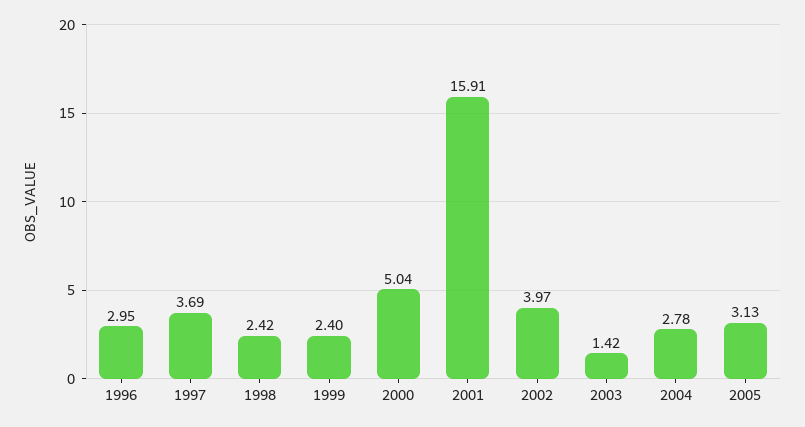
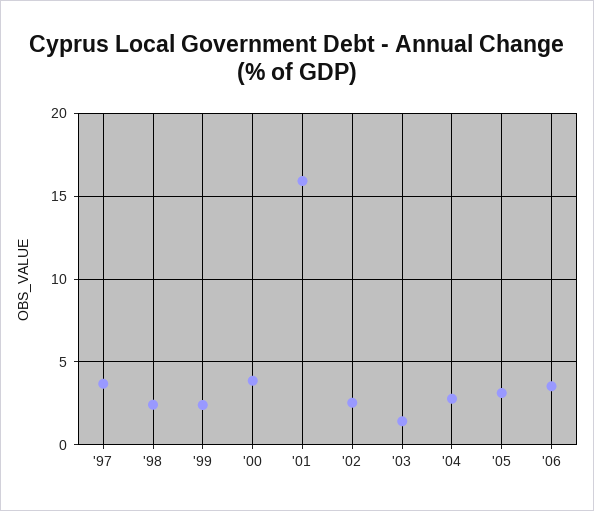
1996: 2.95 -> none
2000: 5.04 -> 4
2002: 3.97 -> 2.5
'06: none -> 3.5

